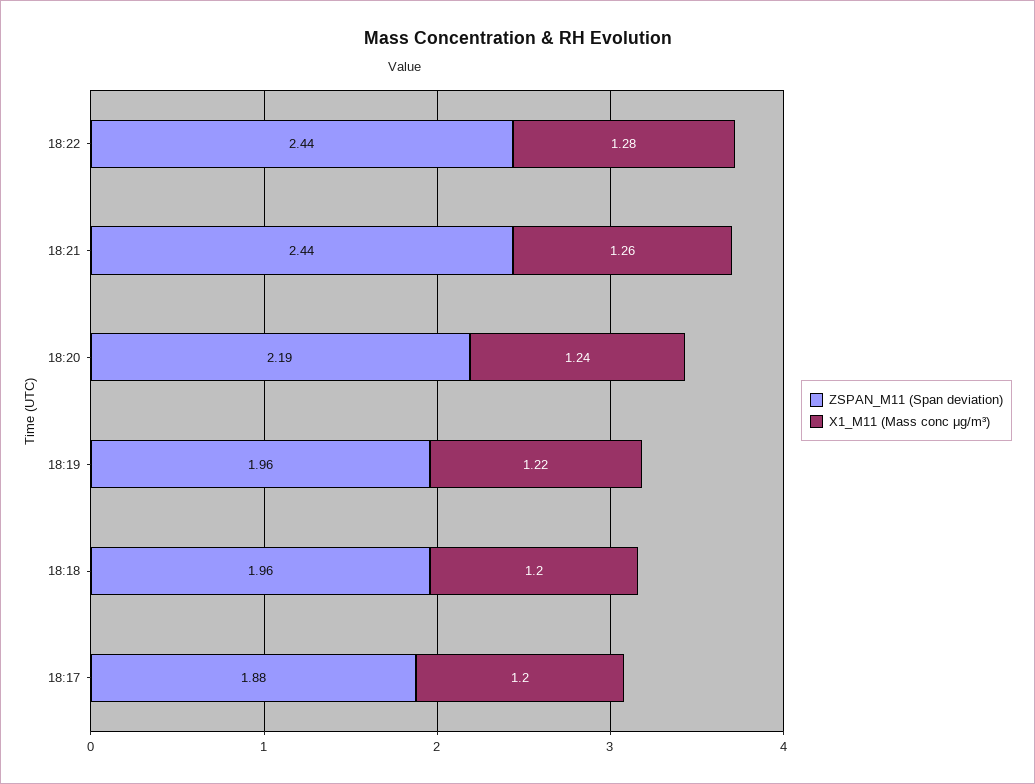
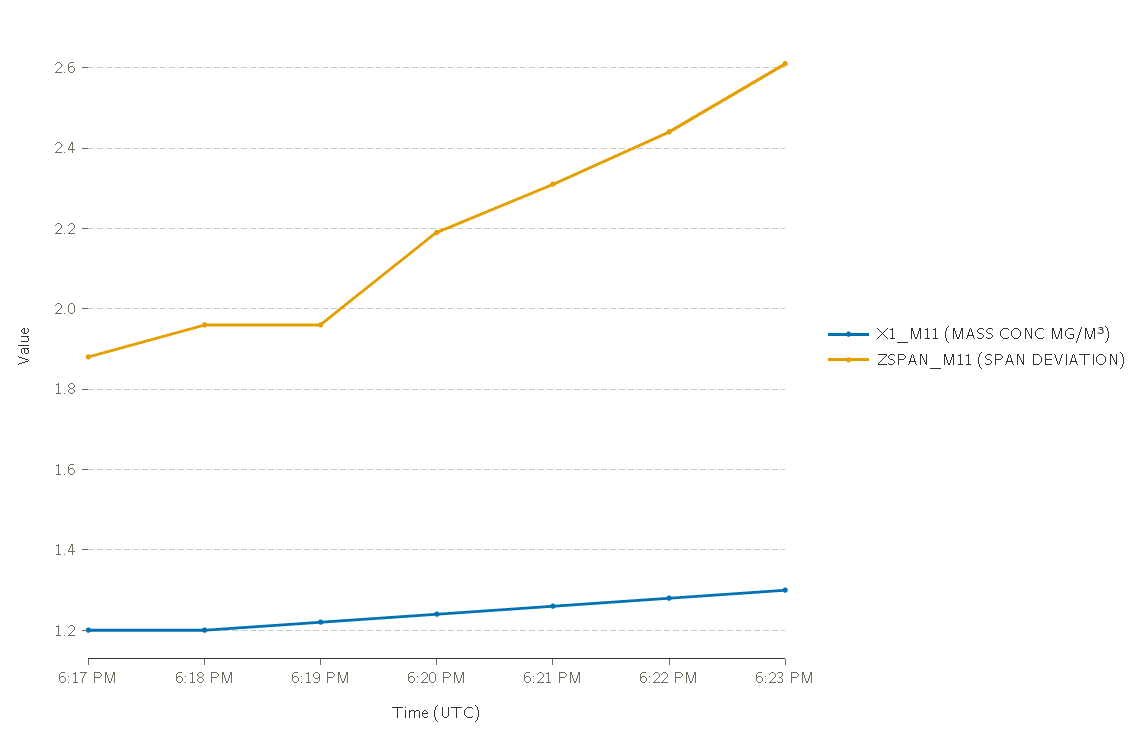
ZSPAN_M11 (Span deviation), 18:21: 2.44 -> 2.3
X1_M11 (Mass conc μg/m³), 6:23 PM: none -> 1.3
ZSPAN_M11 (Span deviation), 6:23 PM: none -> 2.6

